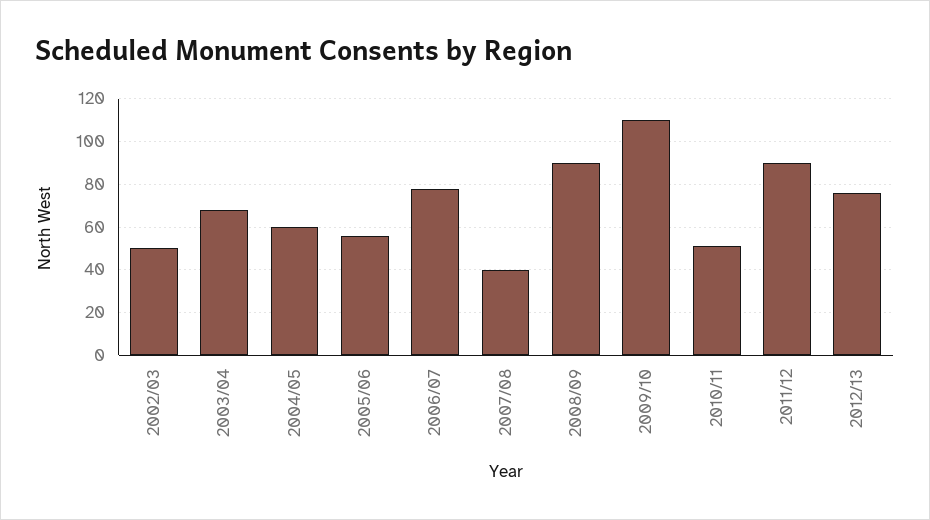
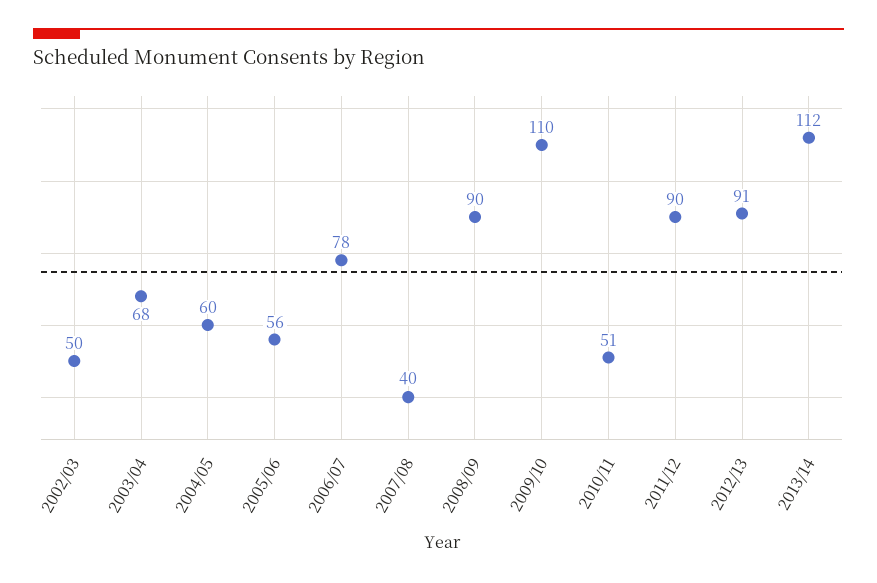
2012/13: 75 -> 91
2013/14: none -> 112

